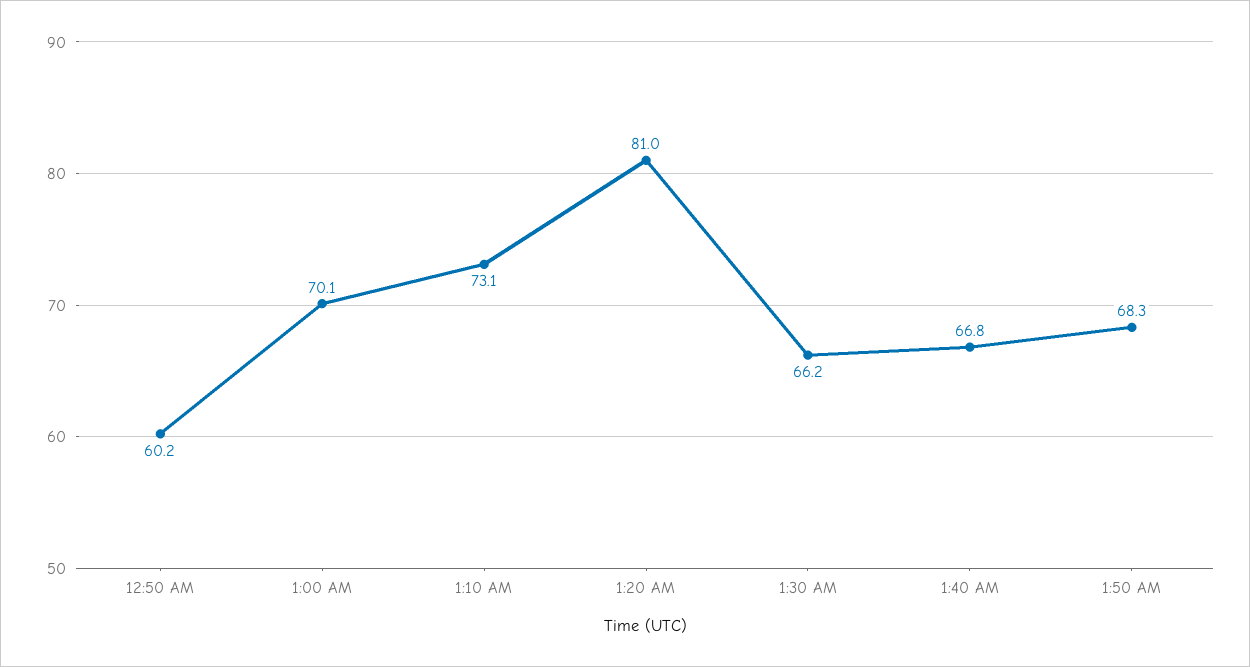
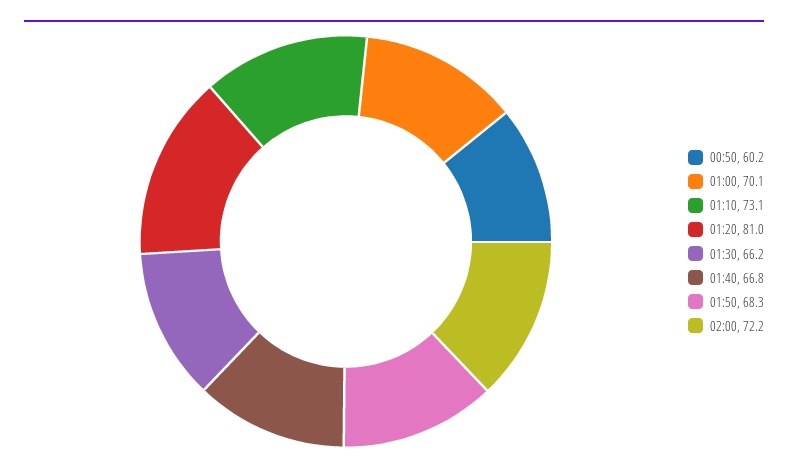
02:00: none -> 72.2

